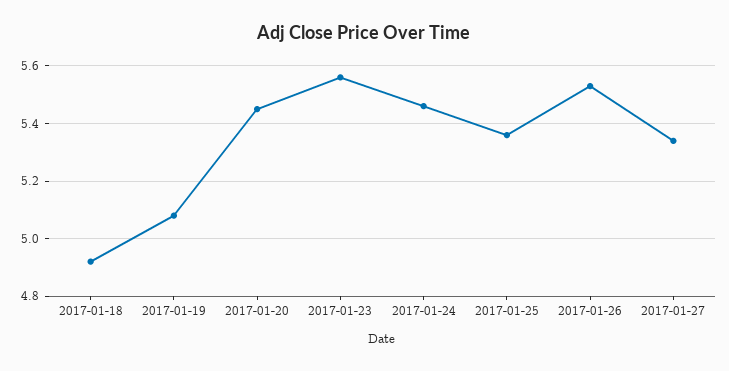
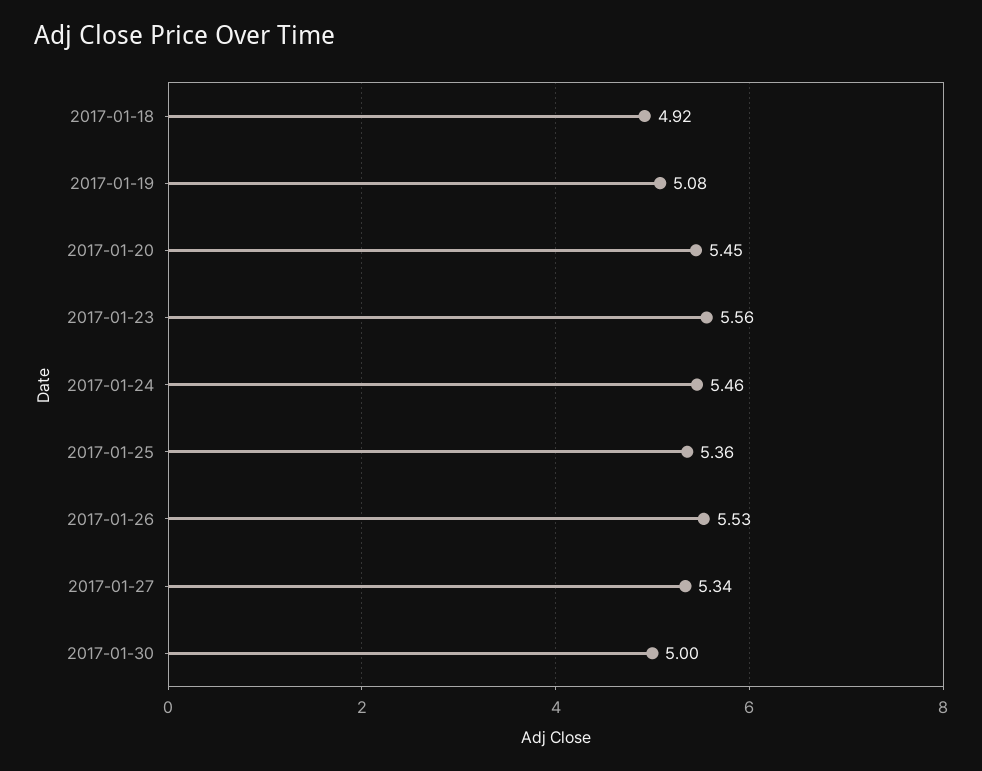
2017-01-30: none -> 5

